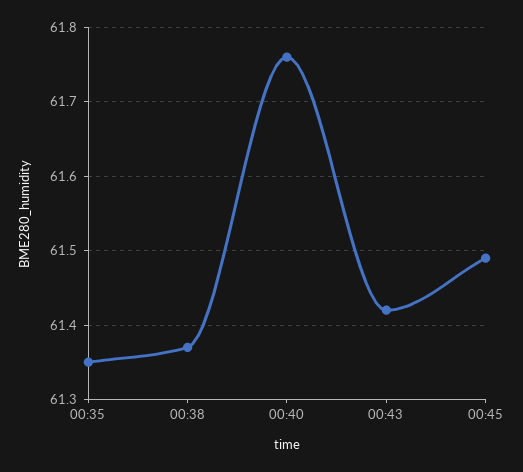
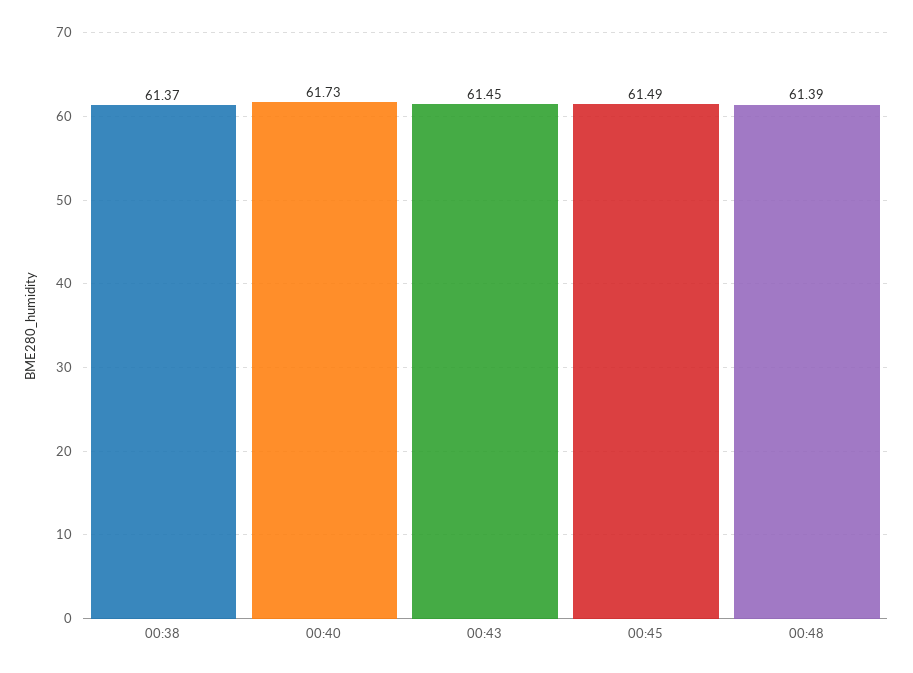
00:35: 61.35 -> none
00:40: 61.76 -> 61.73
00:43: 61.42 -> 61.45
00:48: none -> 61.39

